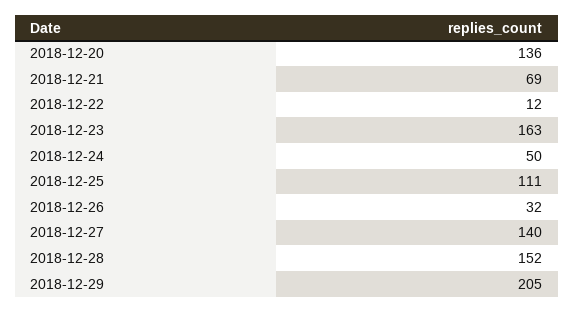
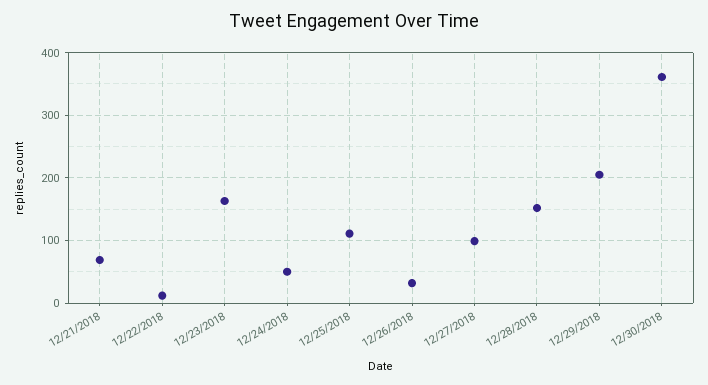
2018-12-20: 136 -> none
2018-12-27: 140 -> 100
12/30/2018: none -> 360

